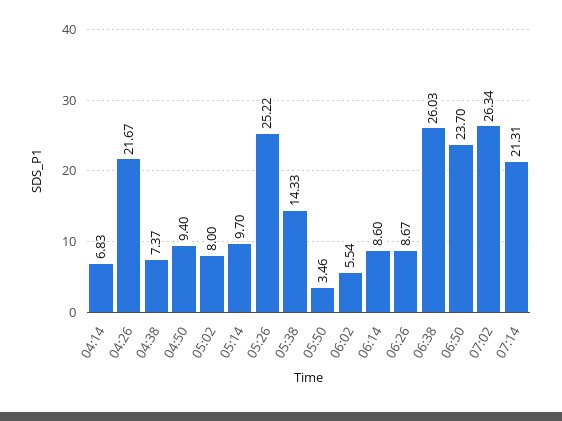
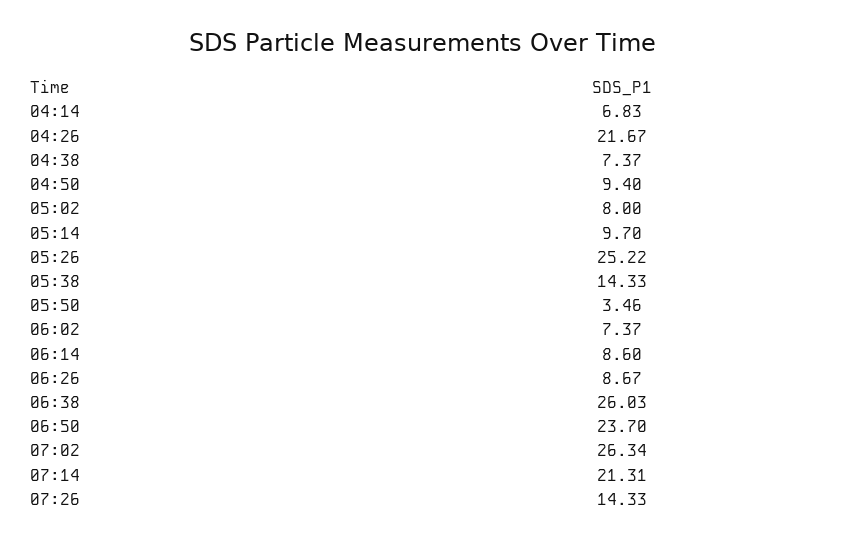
06:02: 5.54 -> 7.37
07:26: none -> 14.33

